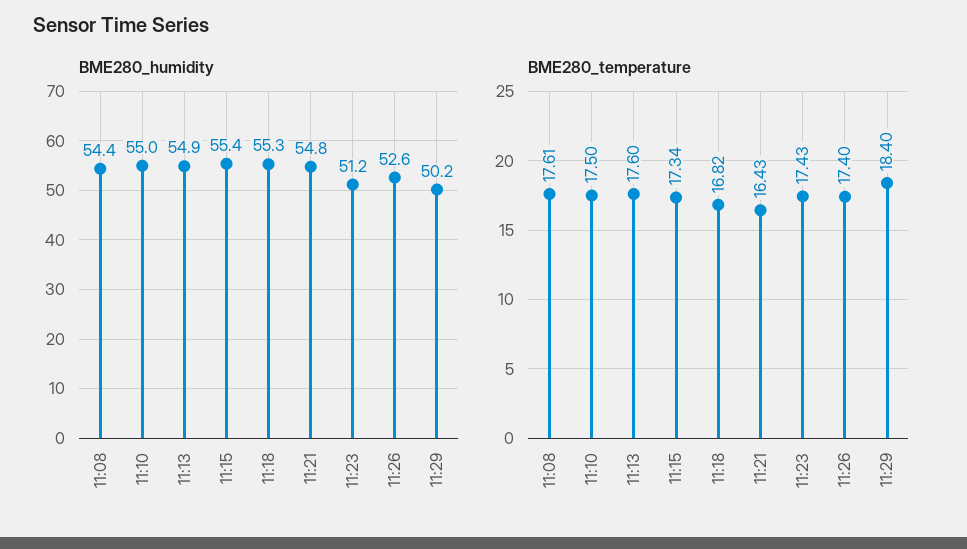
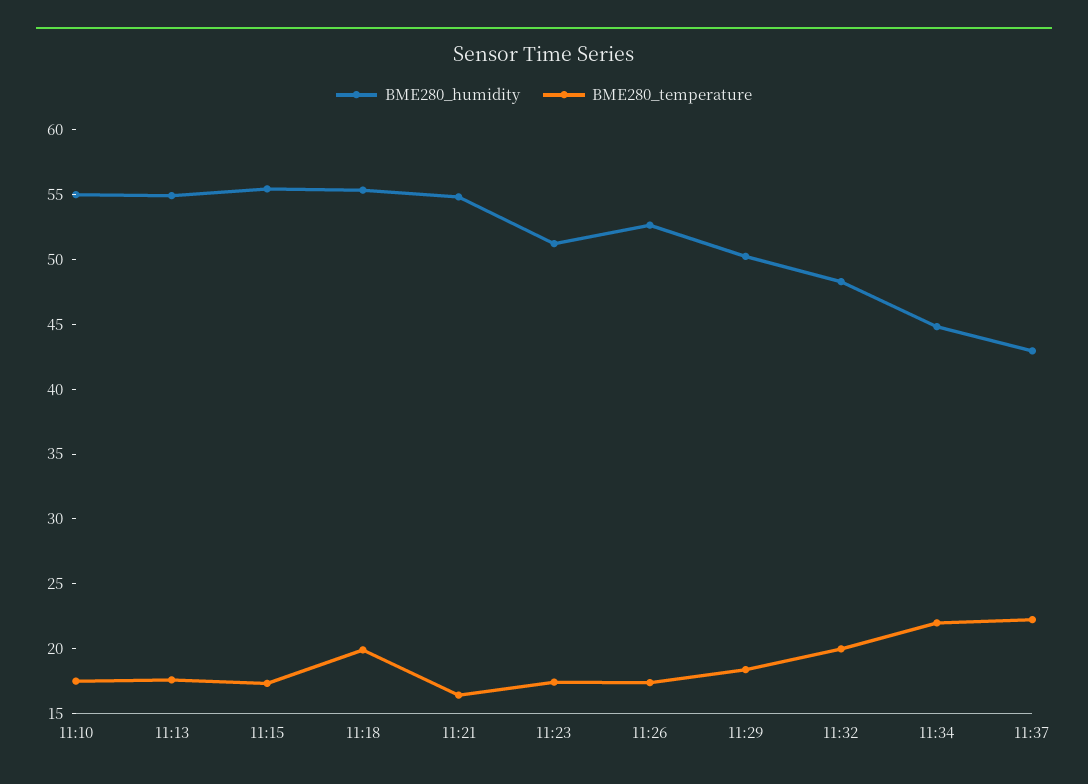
BME280_humidity, 11:08: 54.4 -> none
BME280_temperature, 11:08: 17.61 -> none
BME280_temperature, 11:18: 16.82 -> 20
BME280_humidity, 11:32: none -> 48
BME280_temperature, 11:32: none -> 20
BME280_humidity, 11:34: none -> 45
BME280_temperature, 11:34: none -> 22
BME280_humidity, 11:37: none -> 43
BME280_temperature, 11:37: none -> 22

